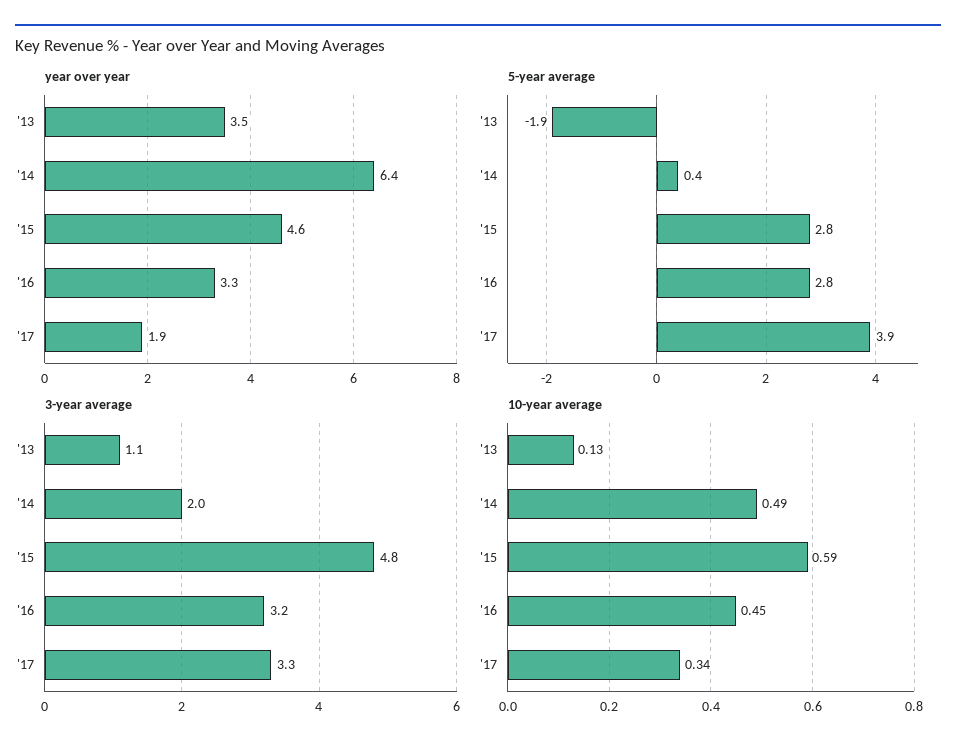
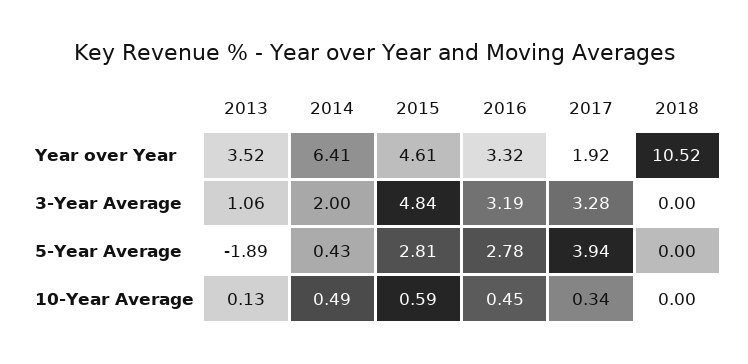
year over year, 2018: none -> 10.52
3-year average, 2018: none -> 0
5-year average, 2018: none -> 0
10-year average, 2018: none -> 0

